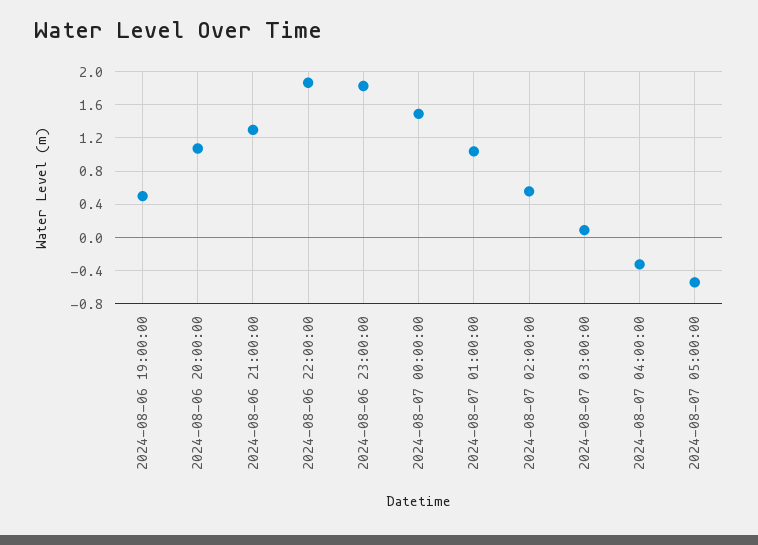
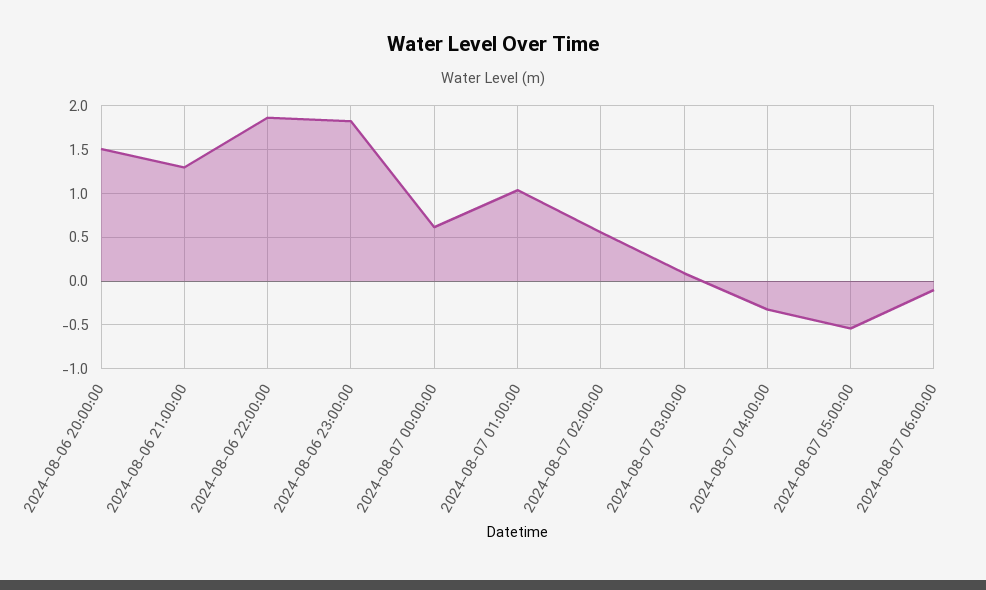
2024-08-06 19:00:00: 0.5 -> none
2024-08-06 20:00:00: 1.1 -> 1.5
2024-08-07 00:00:00: 1.5 -> 0.6
2024-08-07 06:00:00: none -> -0.1

